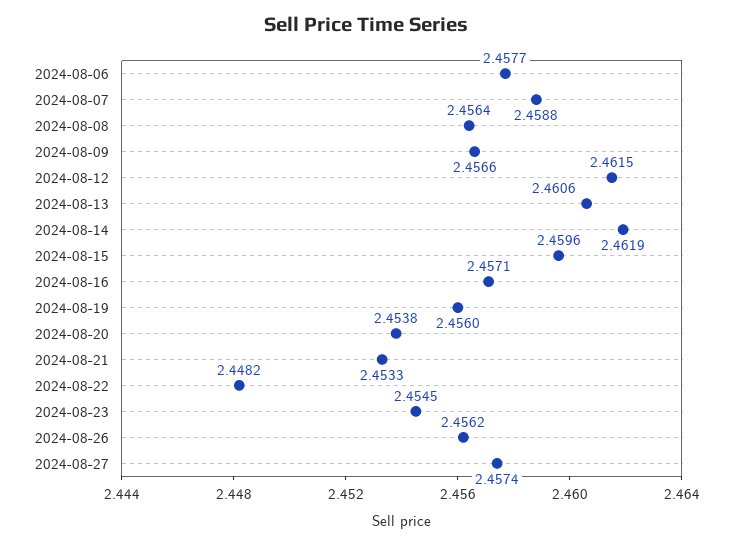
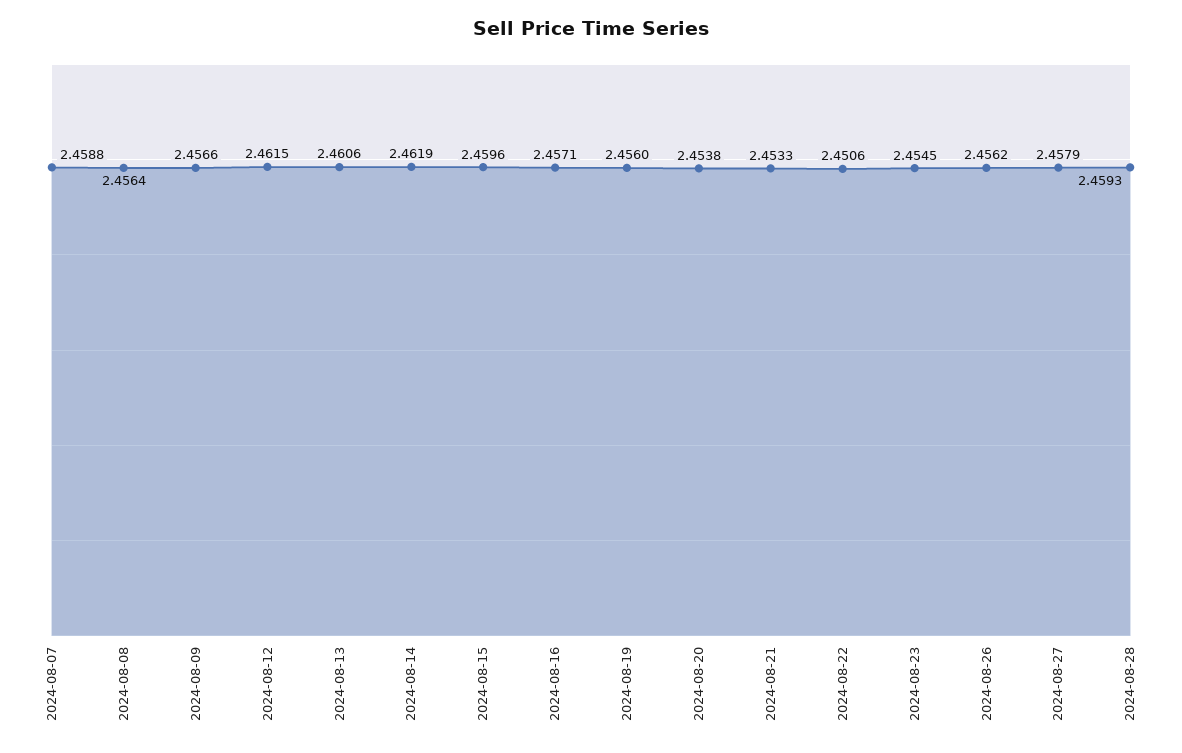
2024-08-06: 2.4577 -> none
2024-08-22: 2.4482 -> 2.4506
2024-08-27: 2.4574 -> 2.4579
2024-08-28: none -> 2.4593

